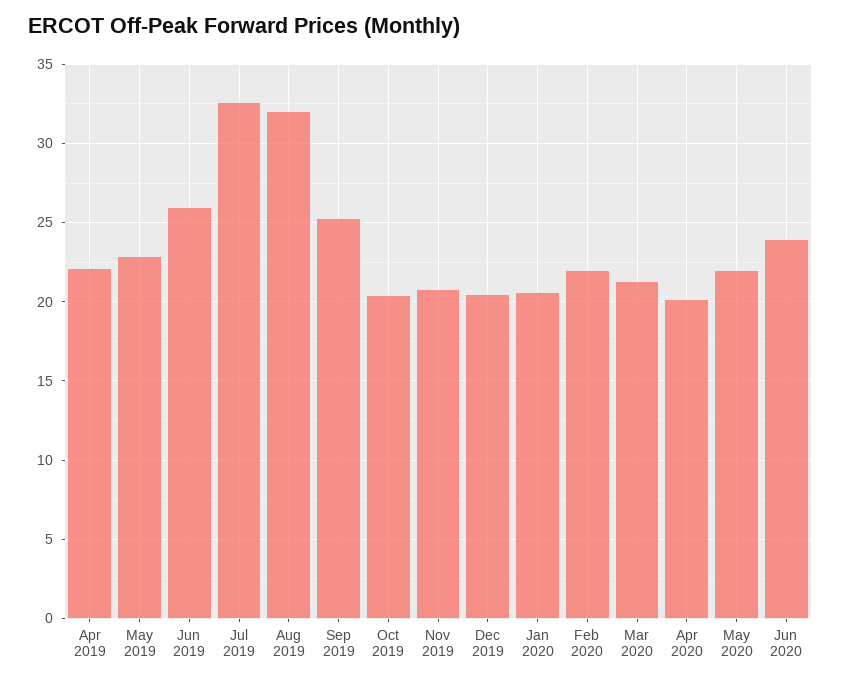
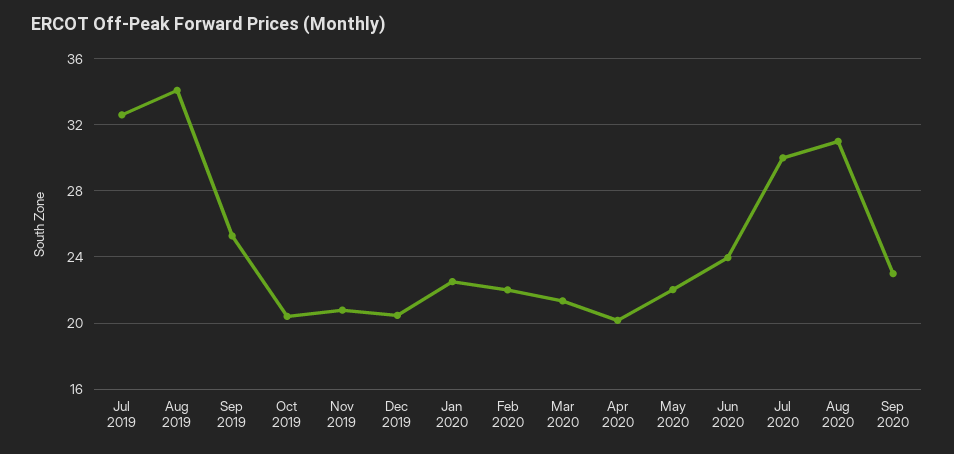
Apr 2019: 22 -> none
May 2019: 23 -> none
Jun 2019: 26 -> none
Aug 2019: 32 -> 34
Jan 2020: 20.5 -> 22.5
Jul 2020: none -> 30
Aug 2020: none -> 31
Sep 2020: none -> 23

